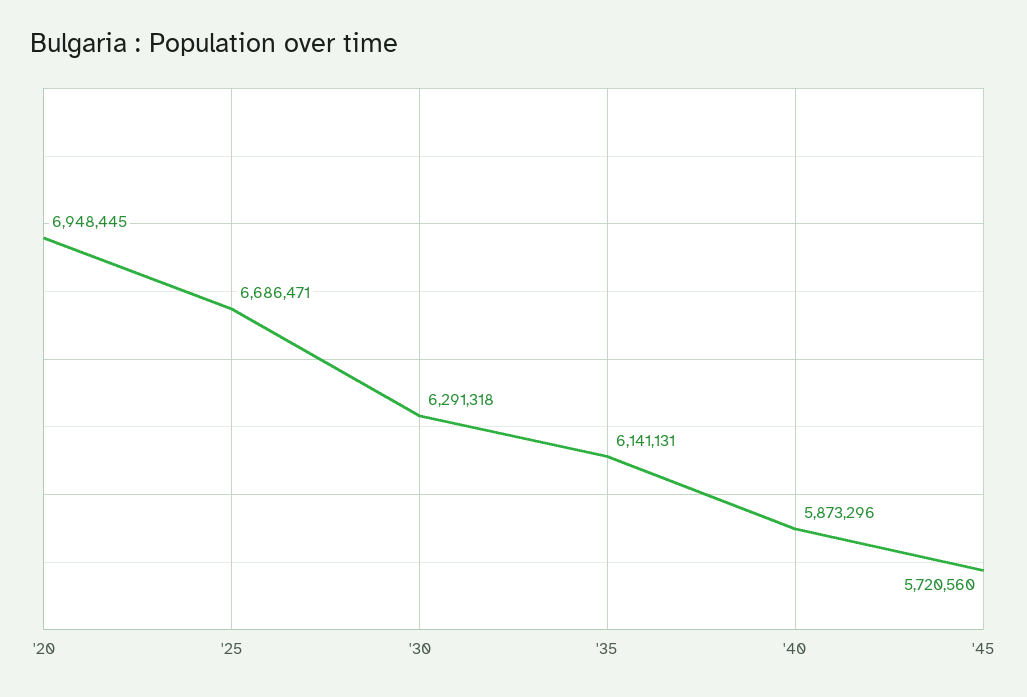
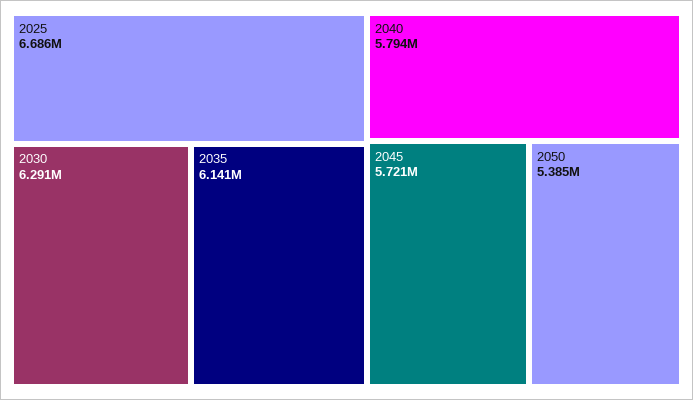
'20: 6948445 -> none
'40: 5873296 -> 5794000
2050: none -> 5385000

